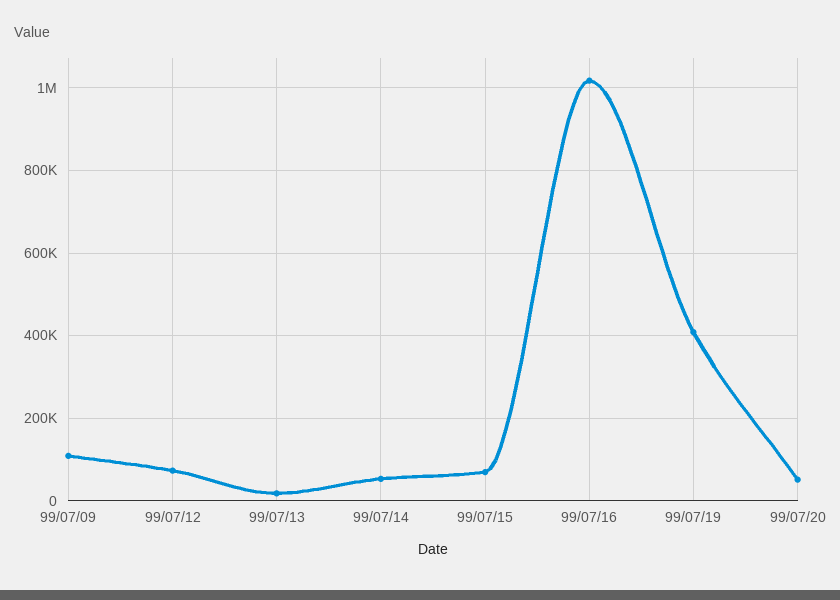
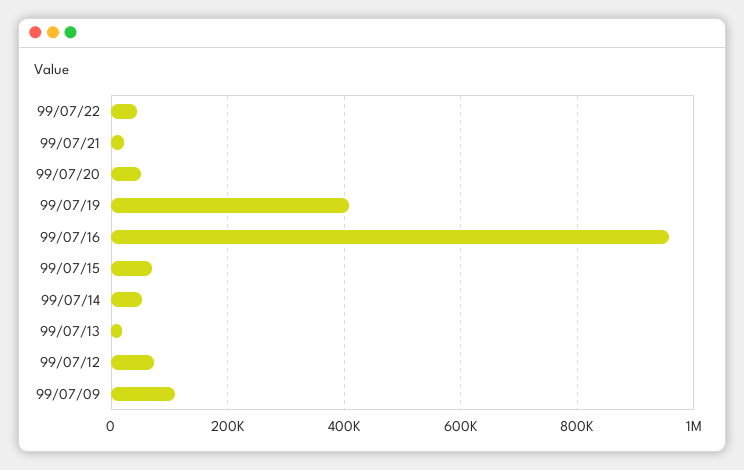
99/07/16: 1020000 -> 960000
99/07/22: none -> 40000
99/07/21: none -> 20000

